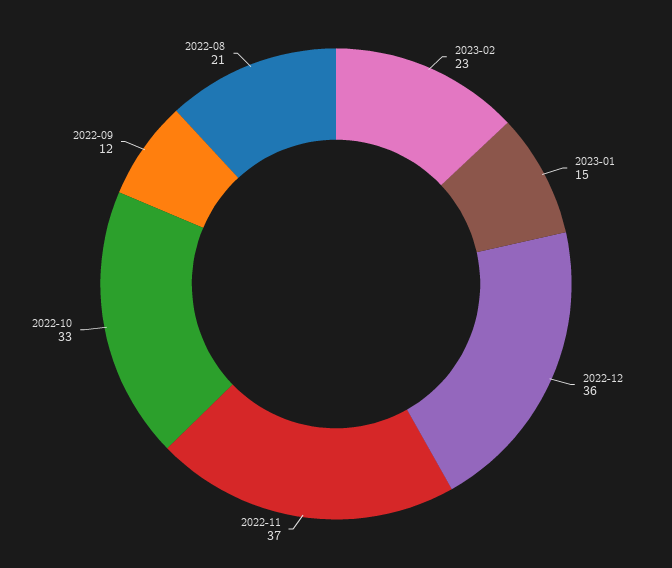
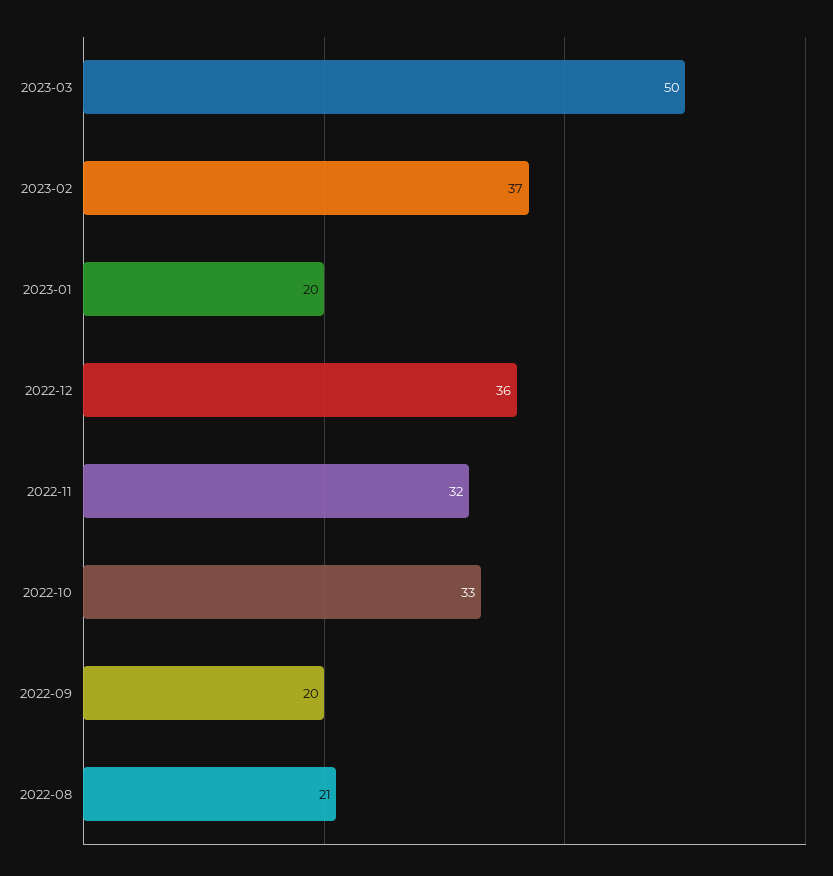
2023-02: 23 -> 37
2023-01: 15 -> 20
2022-11: 37 -> 32
2022-09: 12 -> 20
2023-03: none -> 50

